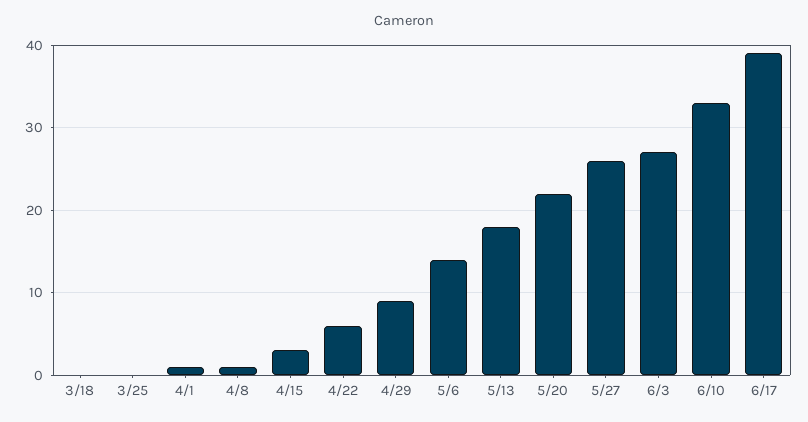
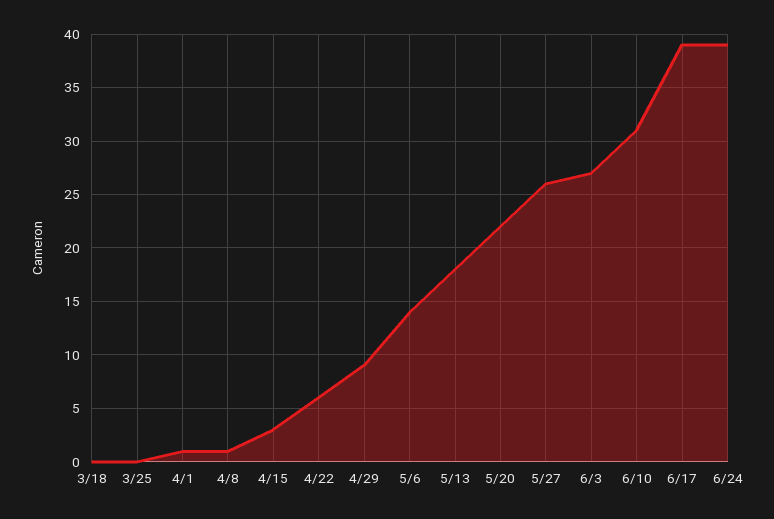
6/10: 33 -> 31
6/24: none -> 39

